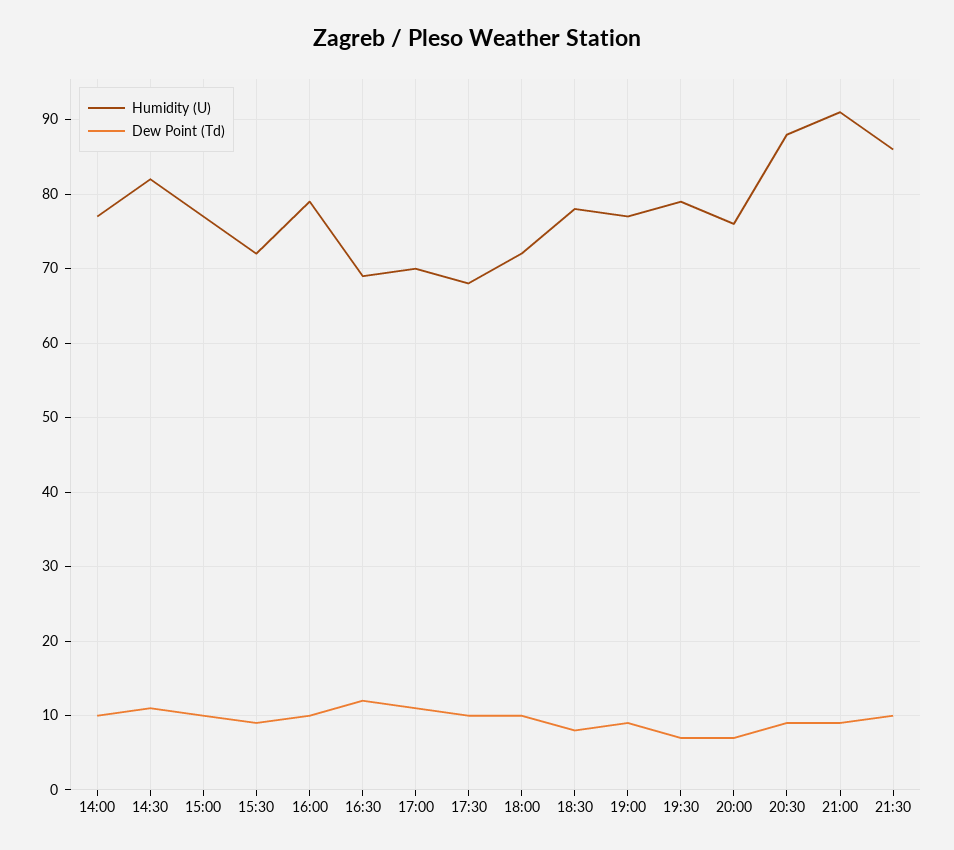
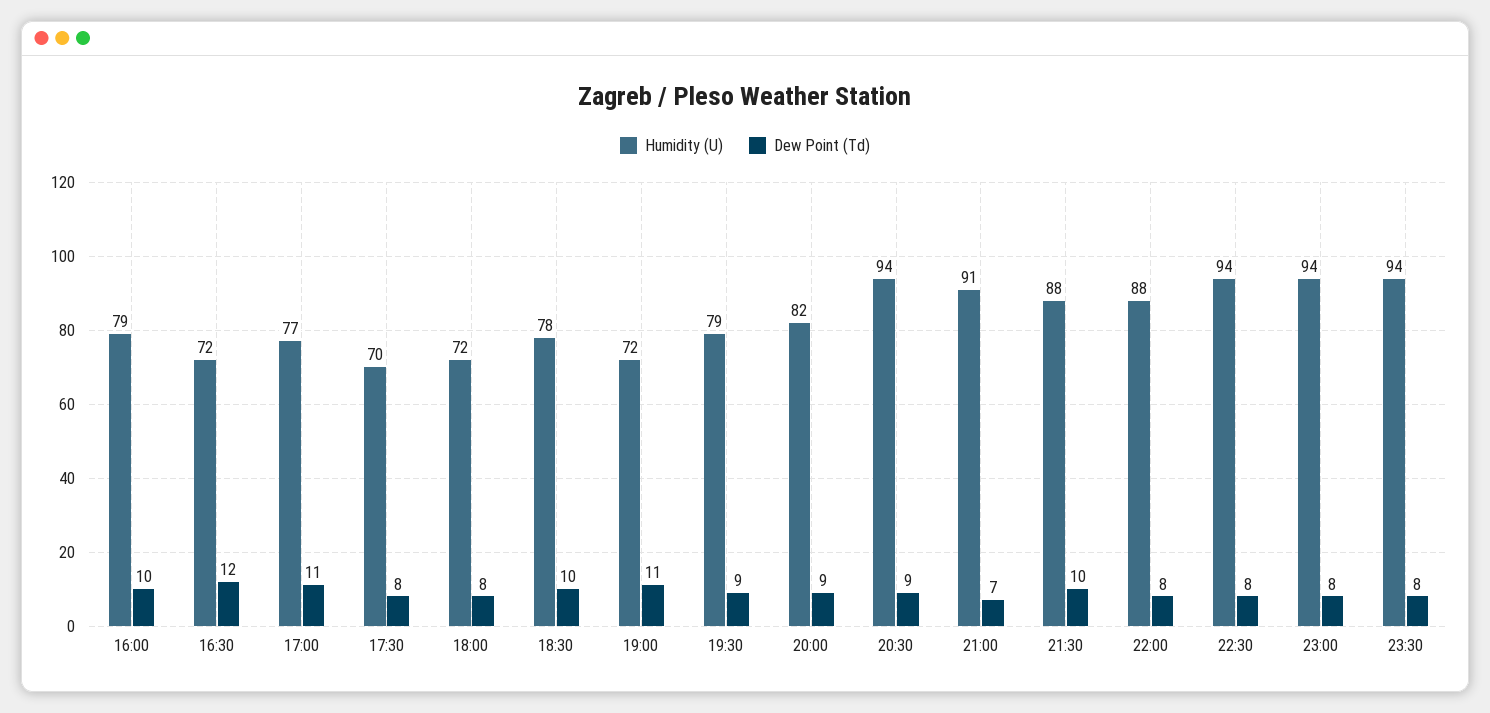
Humidity (U), 14:00: 77 -> none
Dew Point (Td), 14:00: 10 -> none
Humidity (U), 14:30: 82 -> none
Dew Point (Td), 14:30: 11 -> none
Humidity (U), 15:00: 77 -> none
Dew Point (Td), 15:00: 10 -> none
Humidity (U), 15:30: 72 -> none
Dew Point (Td), 15:30: 9 -> none
Humidity (U), 16:30: 69 -> 72
Humidity (U), 17:00: 70 -> 77
Humidity (U), 17:30: 68 -> 70
Dew Point (Td), 17:30: 10 -> 8
Dew Point (Td), 18:00: 10 -> 8
Dew Point (Td), 18:30: 8 -> 10
Humidity (U), 19:00: 77 -> 72
Dew Point (Td), 19:00: 9 -> 11
Dew Point (Td), 19:30: 7 -> 9
Humidity (U), 20:00: 76 -> 82
Dew Point (Td), 20:00: 7 -> 9
Humidity (U), 20:30: 88 -> 94
Dew Point (Td), 21:00: 9 -> 7
Humidity (U), 21:30: 86 -> 88
Humidity (U), 22:00: none -> 88
Dew Point (Td), 22:00: none -> 8
Humidity (U), 22:30: none -> 94
Dew Point (Td), 22:30: none -> 8
Humidity (U), 23:00: none -> 94
Dew Point (Td), 23:00: none -> 8
Humidity (U), 23:30: none -> 94
Dew Point (Td), 23:30: none -> 8

